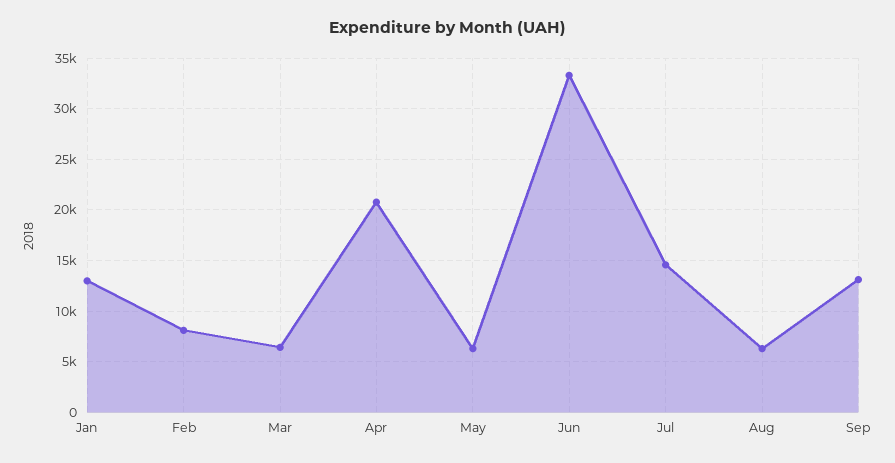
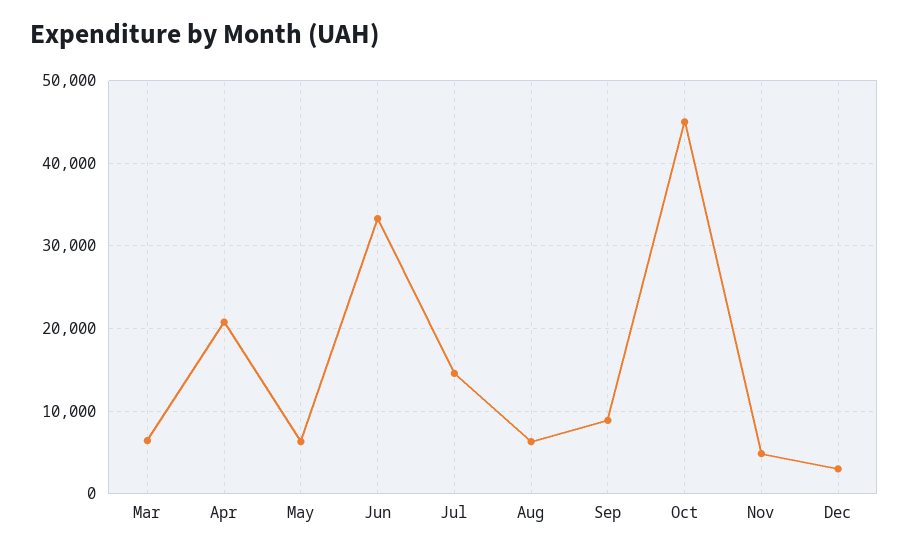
Jan: 13000 -> none
Feb: 8000 -> none
Sep: 13000 -> 9000
Oct: none -> 45000
Nov: none -> 5000
Dec: none -> 3000

